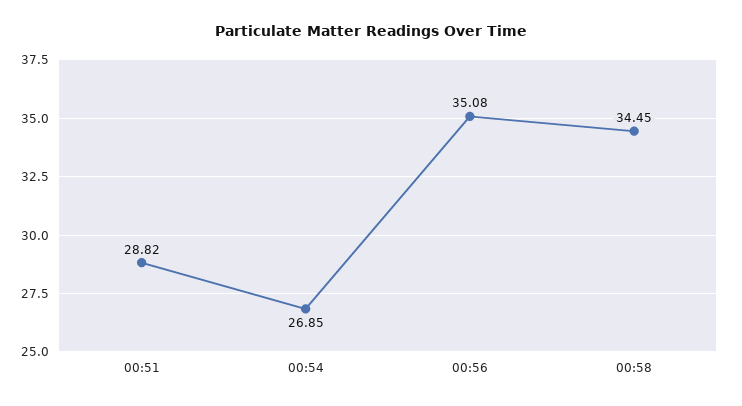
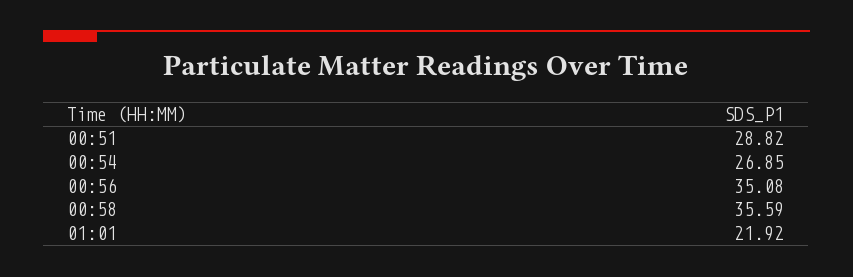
00:58: 34.45 -> 35.59
01:01: none -> 21.92

